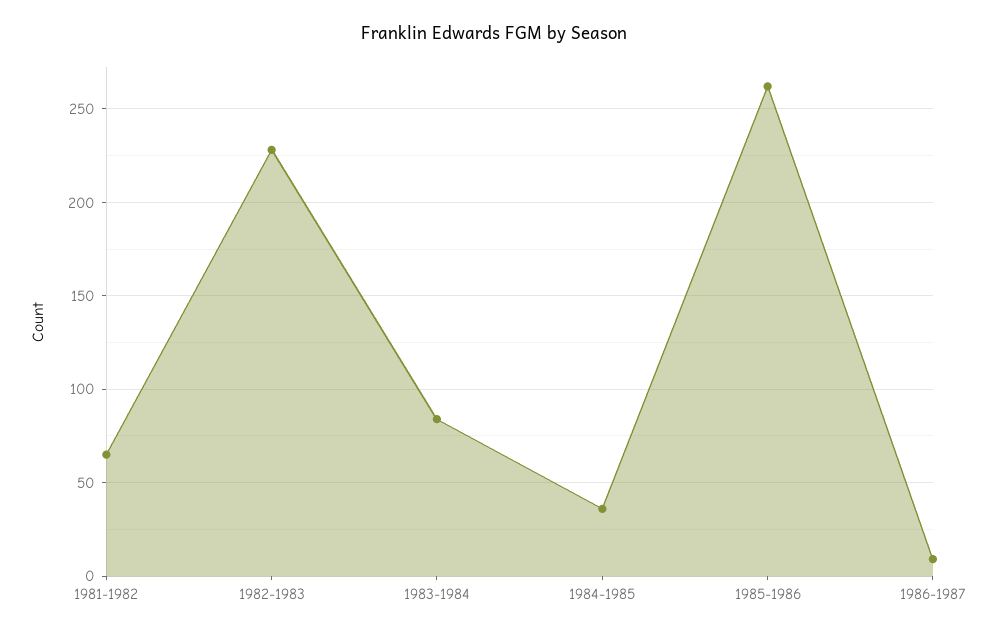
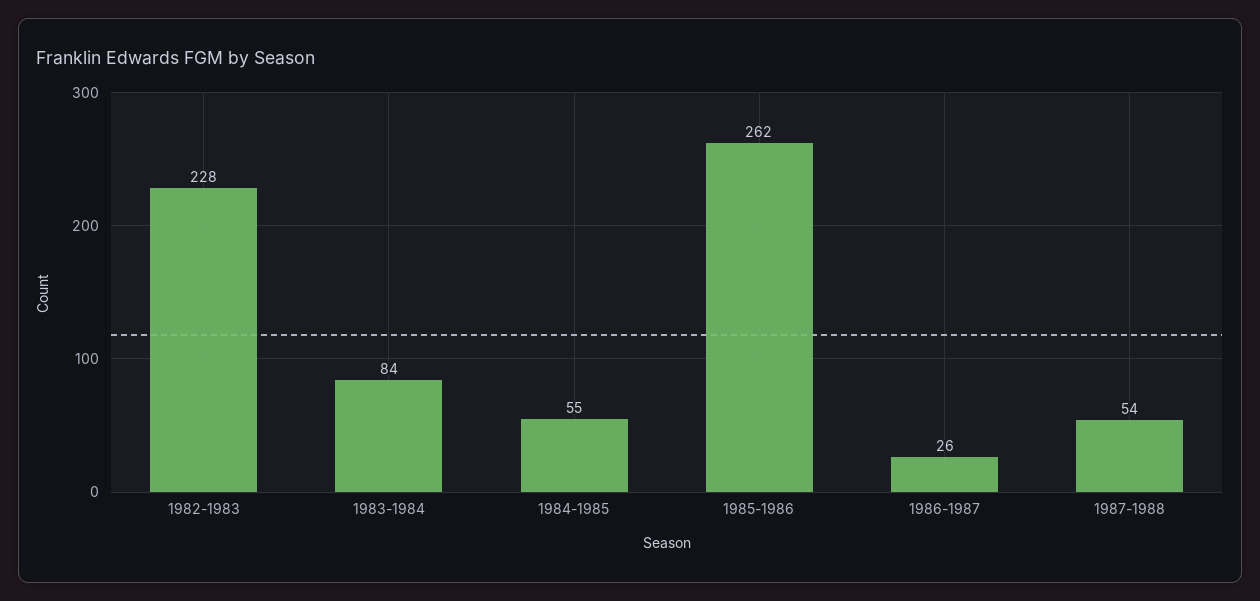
1981-1982: 65 -> none
1984-1985: 35 -> 55
1986-1987: 10 -> 26
1987-1988: none -> 54

